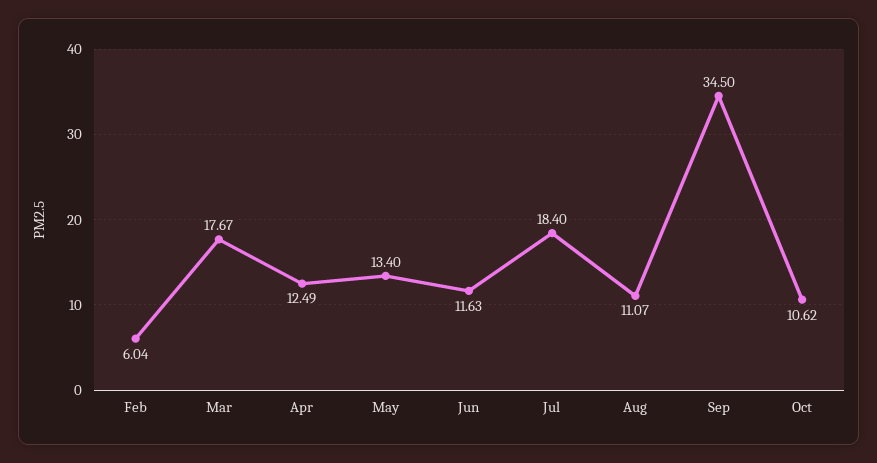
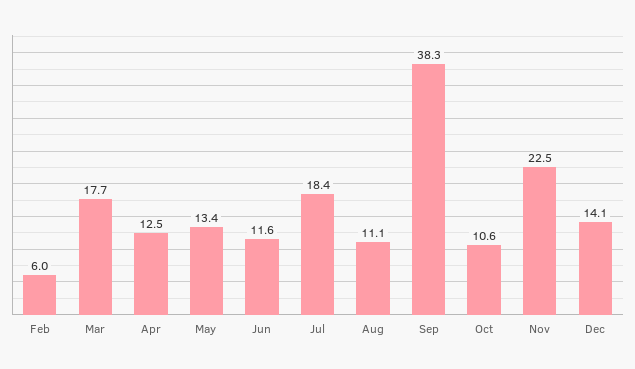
Sep: 34.5 -> 38.3
Nov: none -> 22.5
Dec: none -> 14.1

